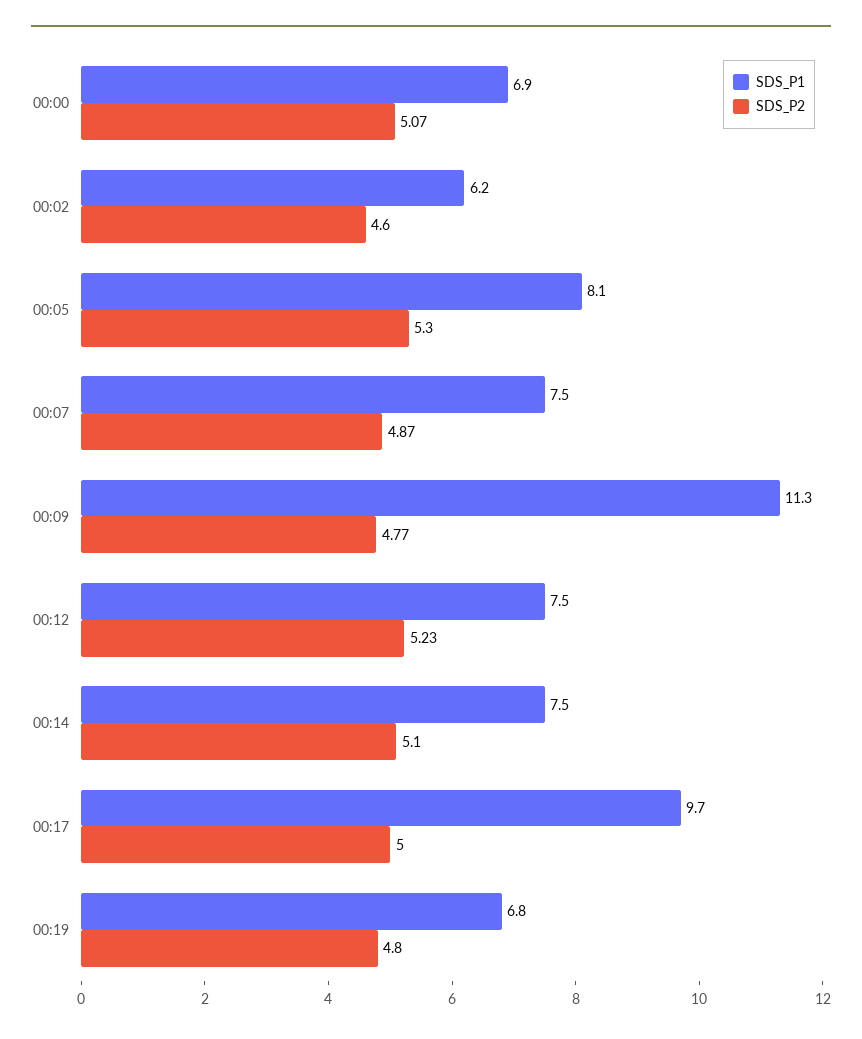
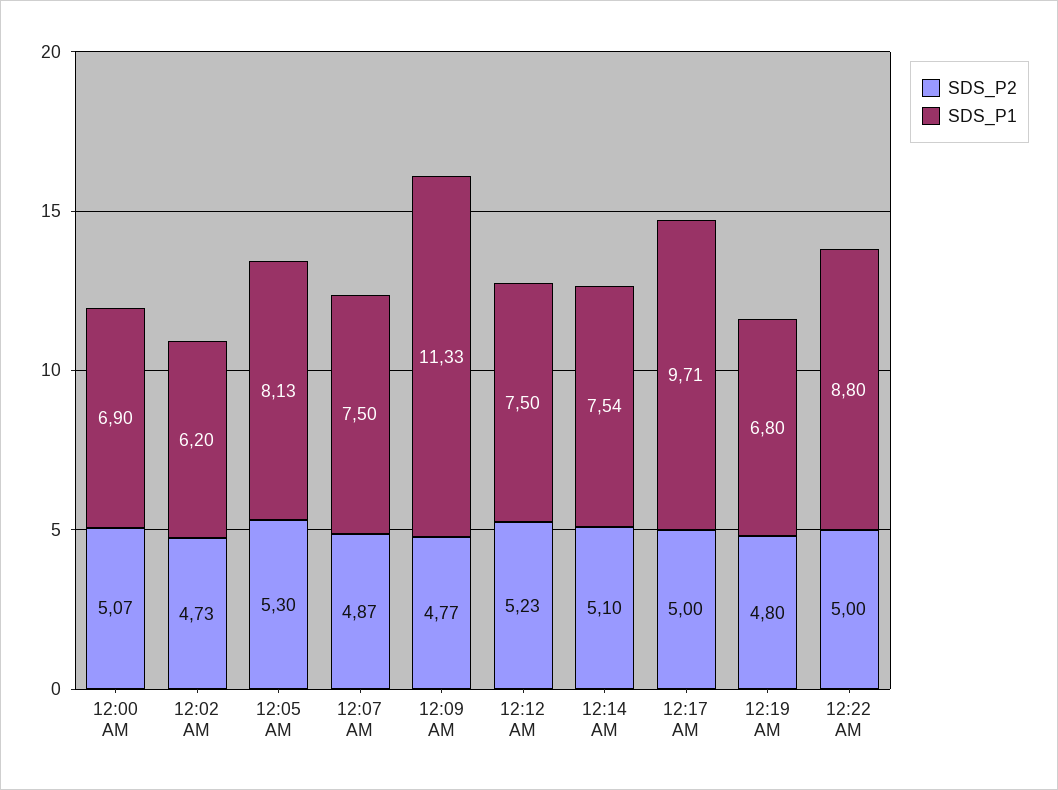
SDS_P2, 00:02: 4.6 -> 4.73
SDS_P2, 12:22 AM: none -> 5
SDS_P1, 12:22 AM: none -> 8.8

